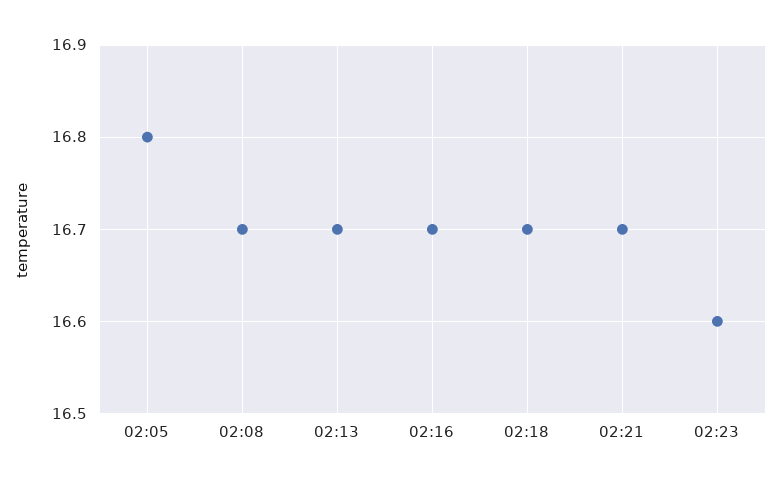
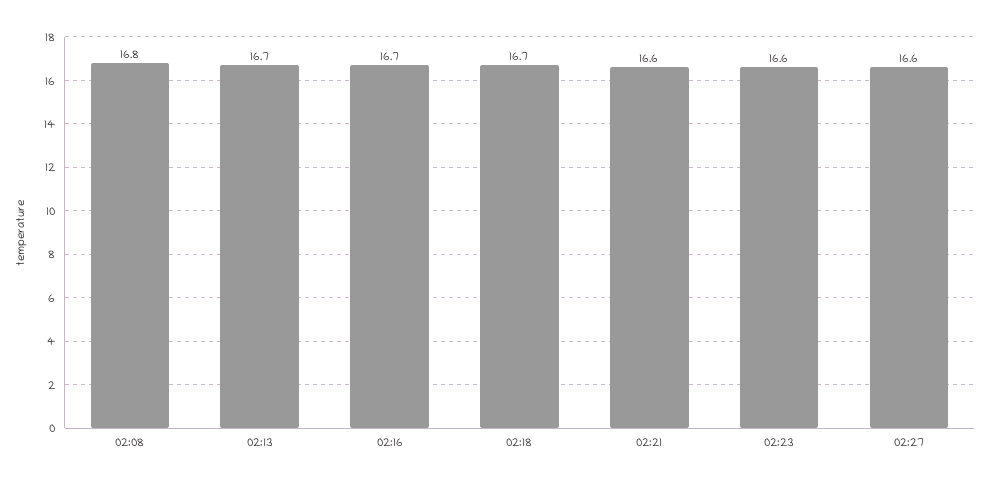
02:05: 16.8 -> none
02:08: 16.7 -> 16.8
02:21: 16.7 -> 16.6
02:27: none -> 16.6

